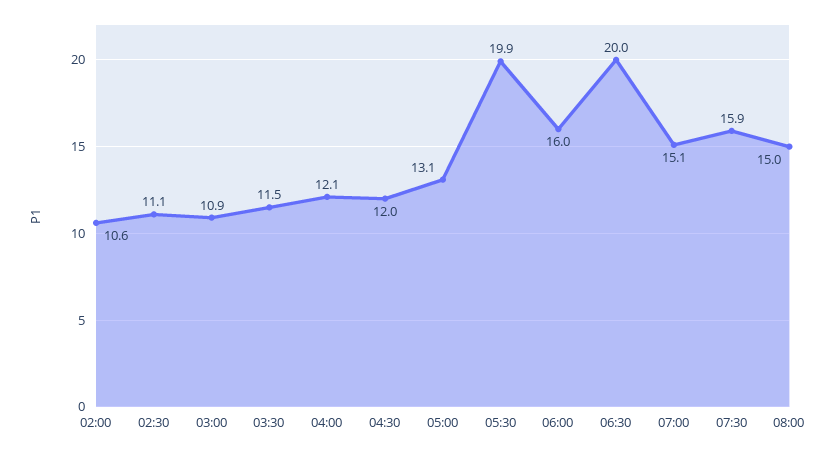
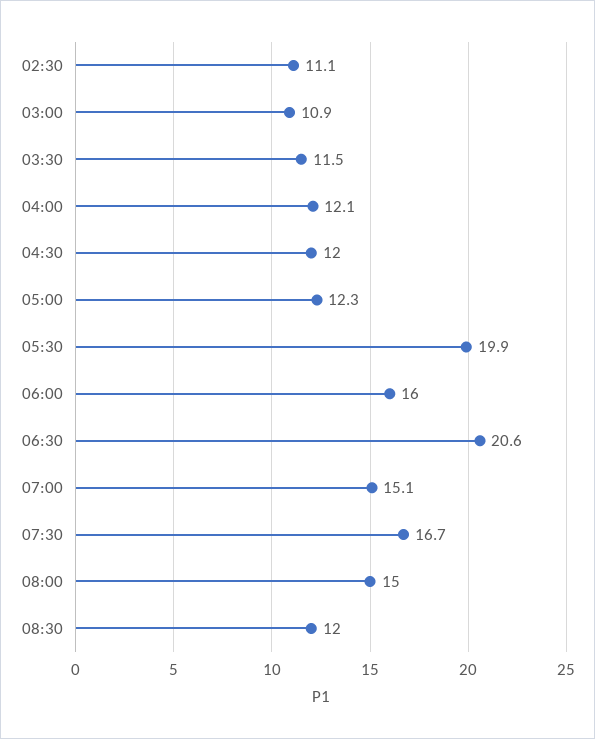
02:00: 10.6 -> none
05:00: 13.1 -> 12.3
06:30: 20 -> 20.6
07:30: 15.9 -> 16.7
08:30: none -> 12

